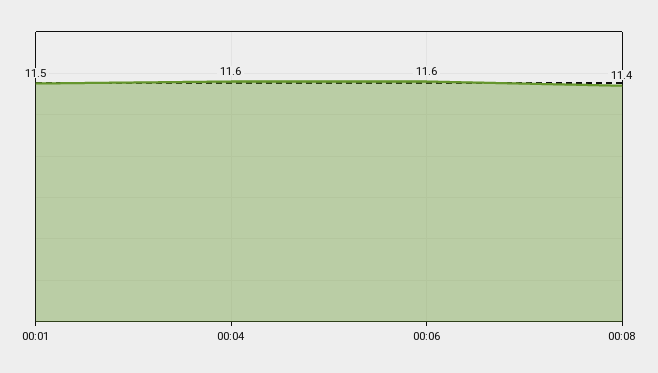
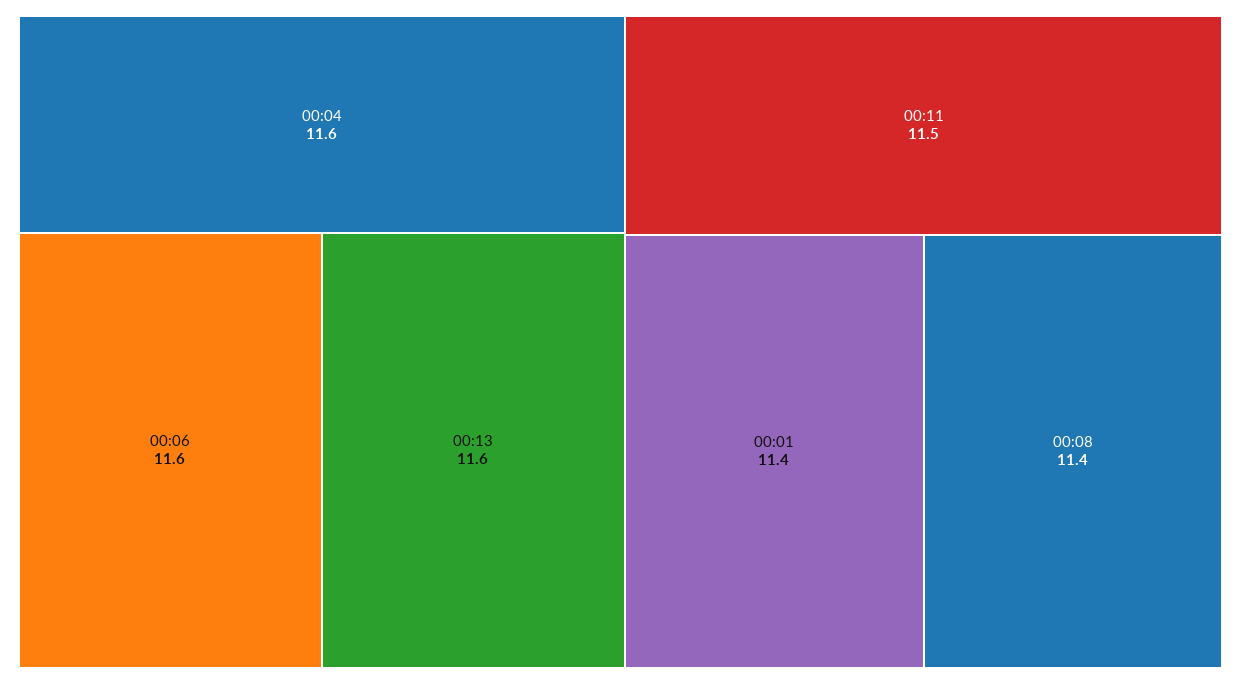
00:01: 11.5 -> 11.4
00:13: none -> 11.6
00:11: none -> 11.5

